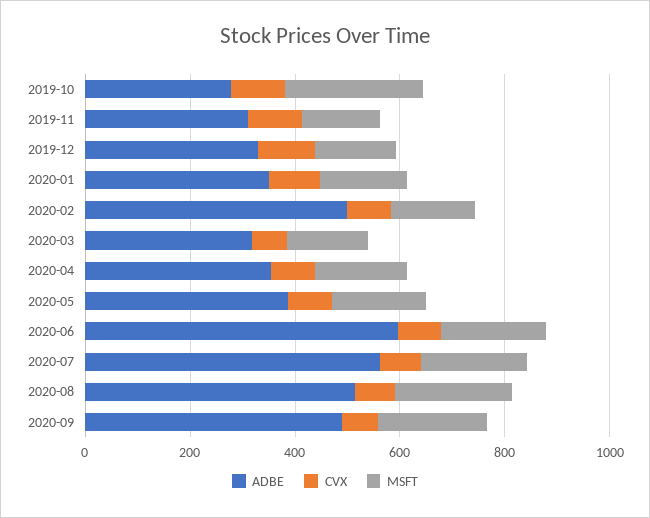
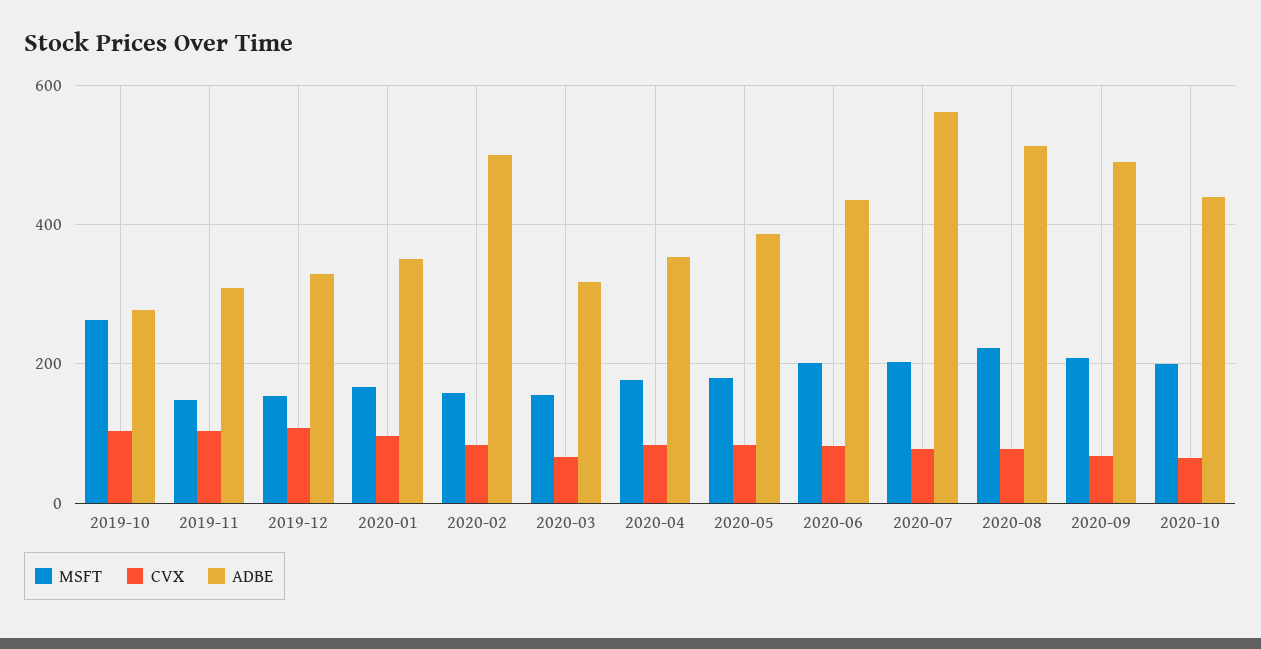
ADBE, 2020-06: 600 -> 440
MSFT, 2020-10: none -> 200
CVX, 2020-10: none -> 60
ADBE, 2020-10: none -> 440

